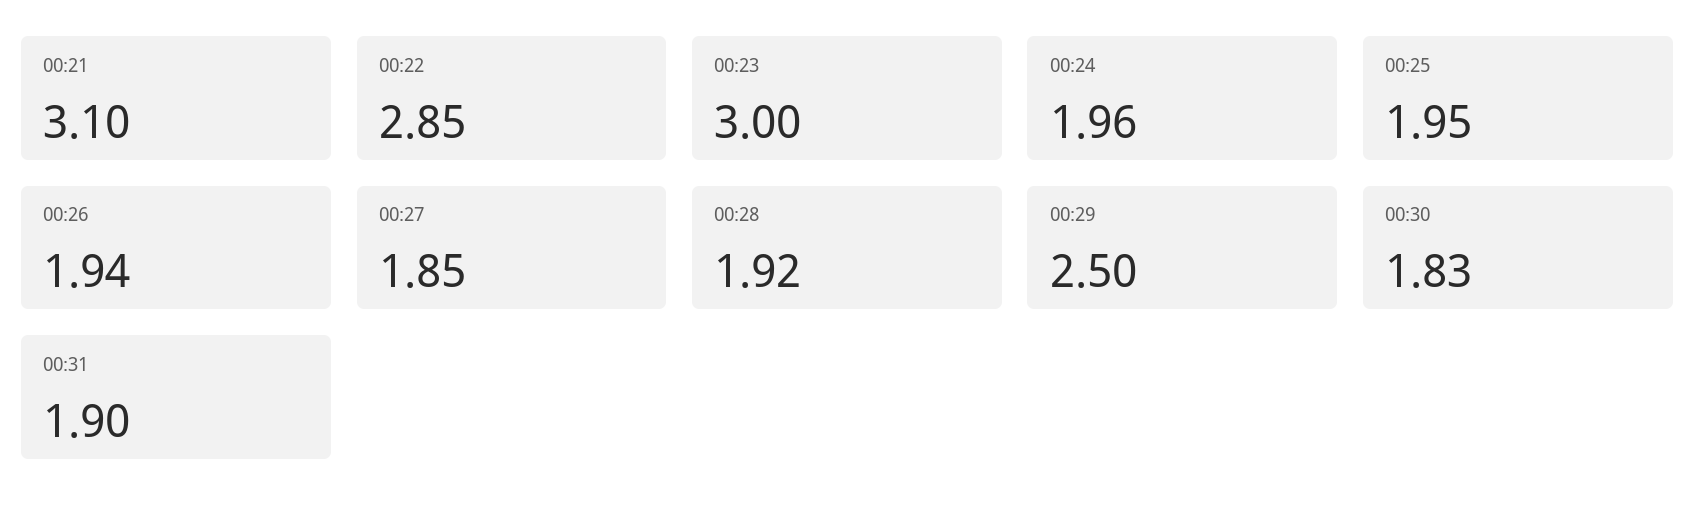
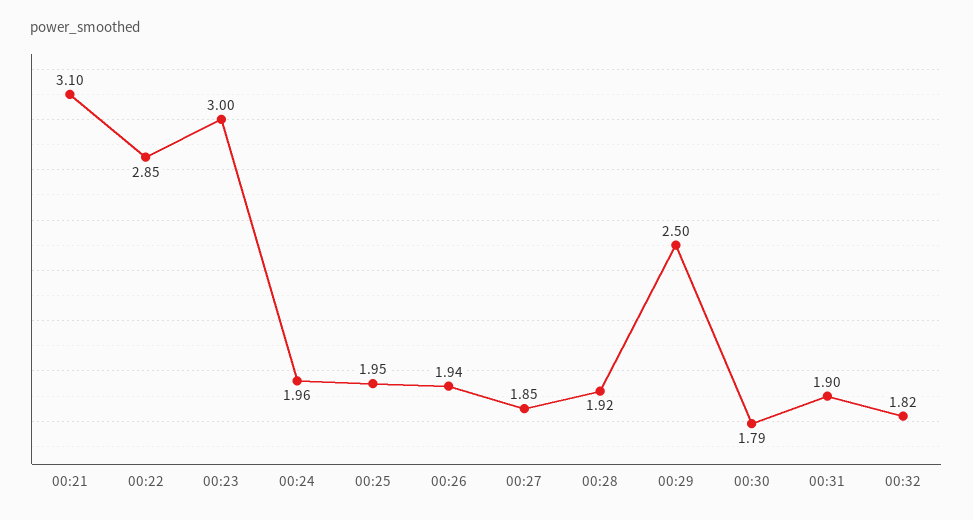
00:30: 1.83 -> 1.79
00:32: none -> 1.82

